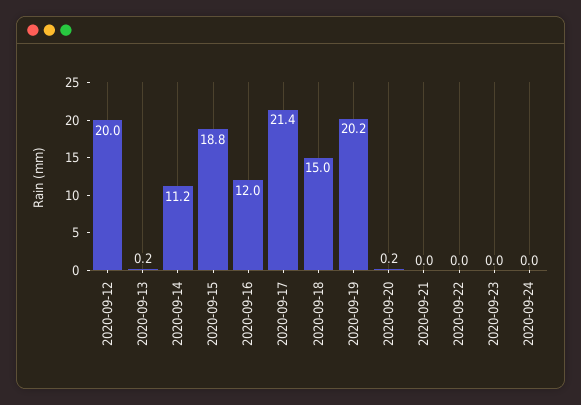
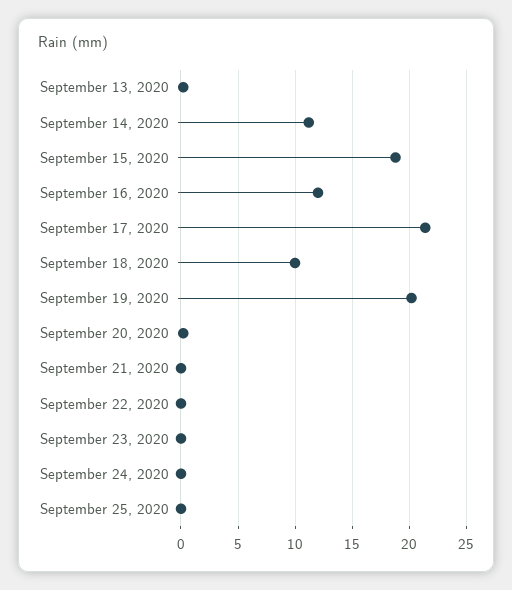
2020-09-12: 20 -> none
2020-09-18: 15 -> 10
September 25, 2020: none -> 0

